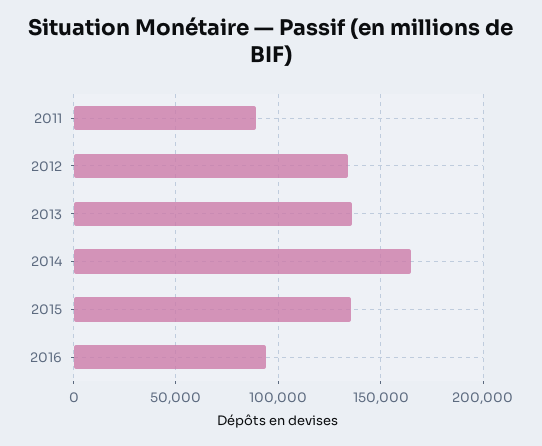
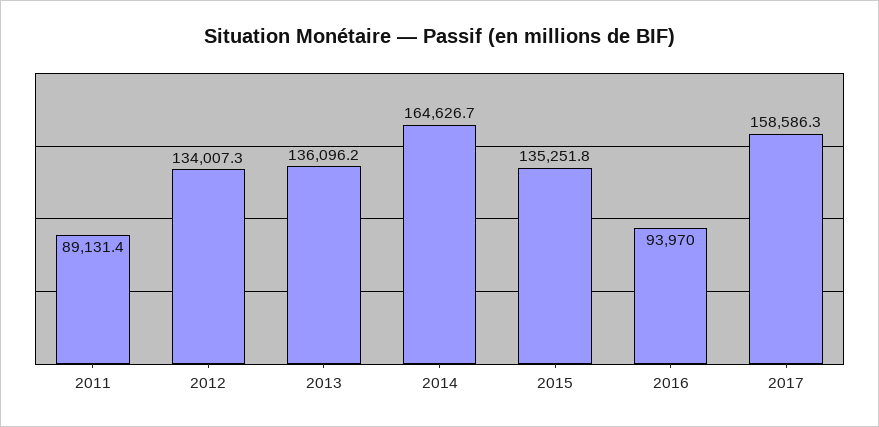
2017: none -> 158586.3

